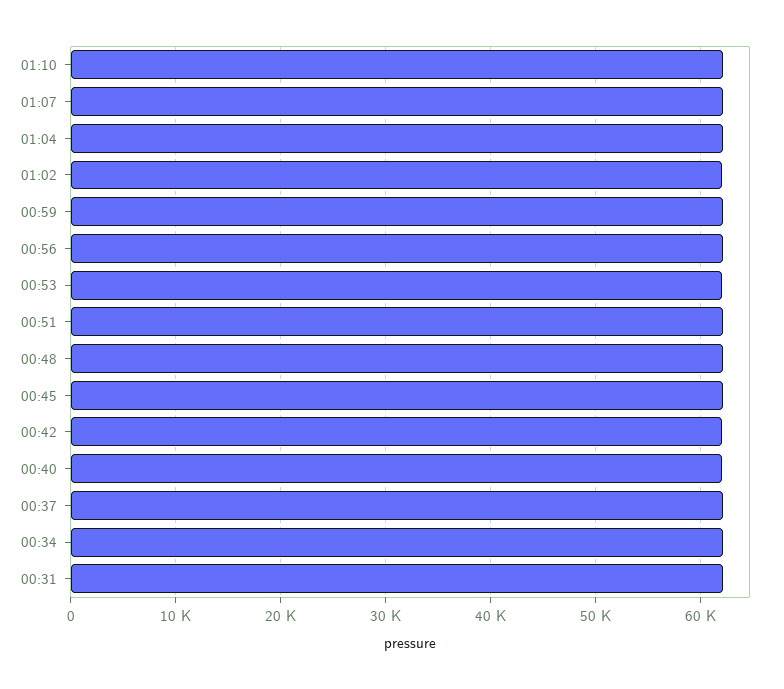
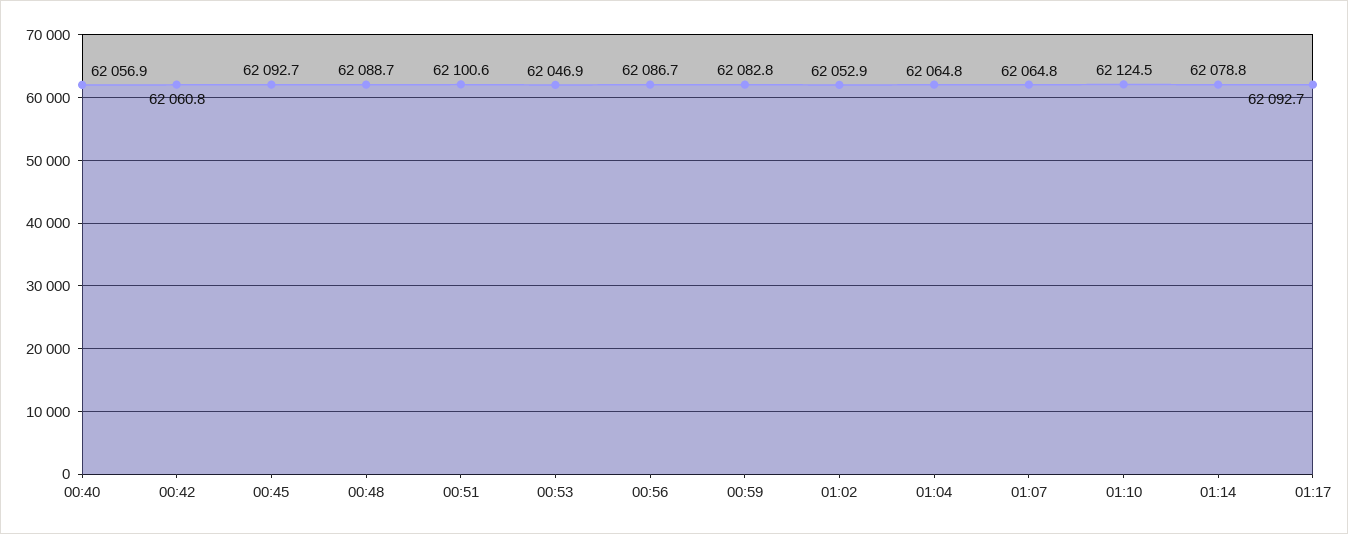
00:37: 62000 -> none
00:34: 62000 -> none
00:31: 62000 -> none
01:14: none -> 62078.8
01:17: none -> 62092.7

